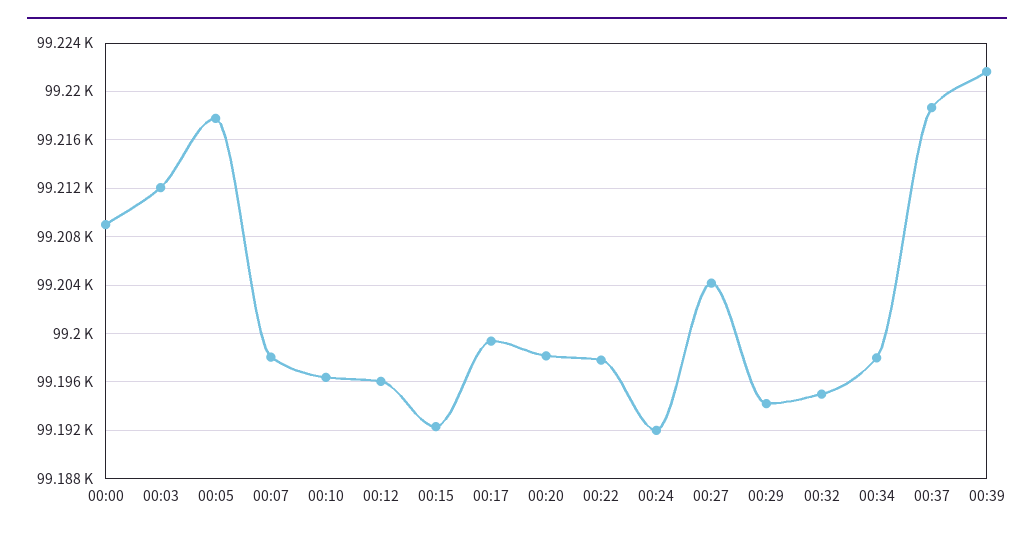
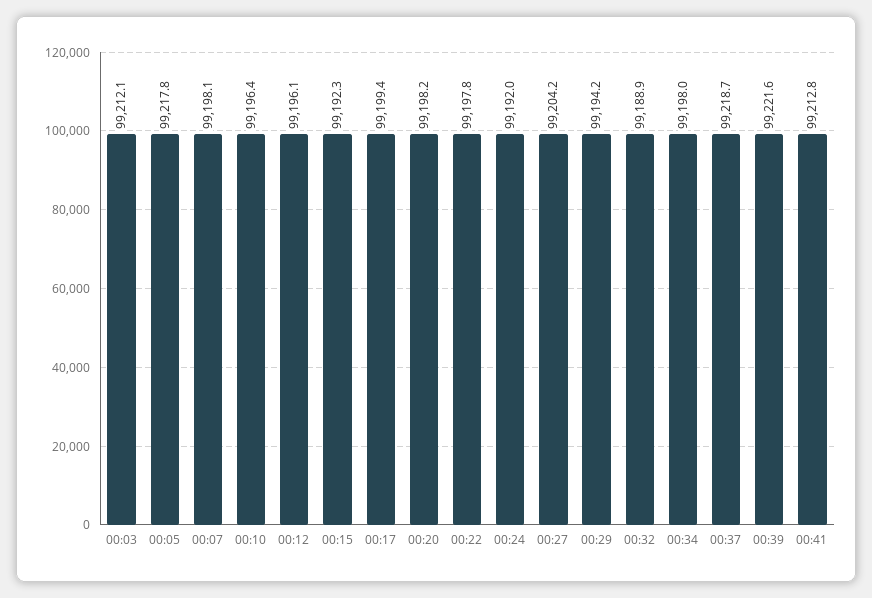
00:00: 99209 -> none
00:32: 99195 -> 99188.9
00:41: none -> 99212.8

